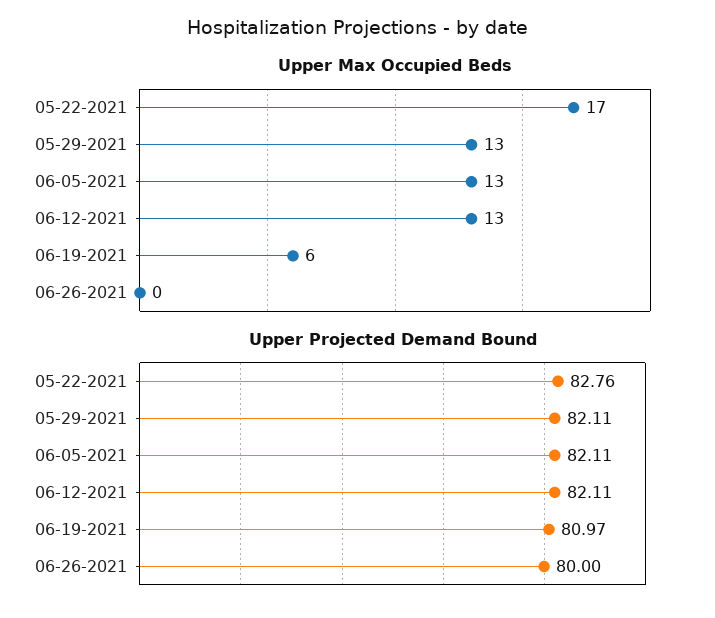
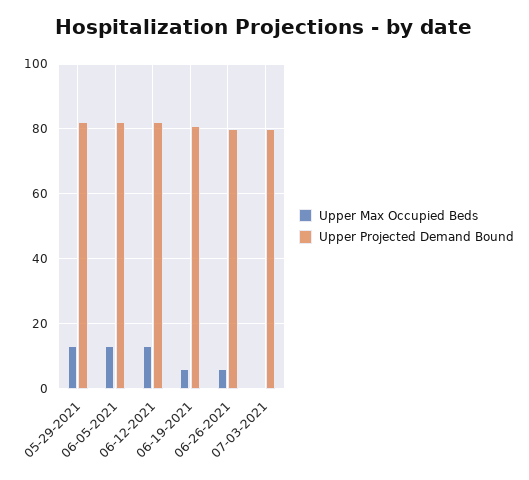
Upper Max Occupied Beds, 05-22-2021: 17 -> none
Upper Max Occupied Beds, 06-26-2021: 0 -> 6
Upper Projected Demand Bound, 05-22-2021: 82.76 -> none
Upper Max Occupied Beds, 07-03-2021: none -> 0
Upper Projected Demand Bound, 07-03-2021: none -> 80

